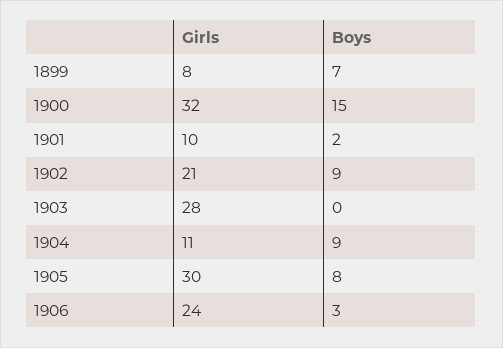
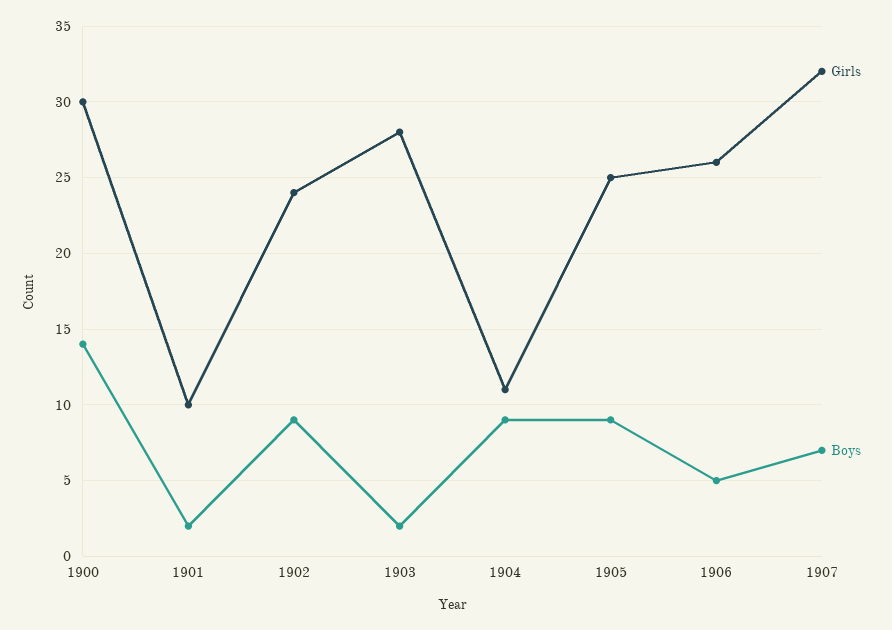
Girls, 1899: 8 -> none
Boys, 1899: 7 -> none
Girls, 1900: 32 -> 30
Boys, 1900: 15 -> 14
Girls, 1902: 21 -> 24
Boys, 1903: 0 -> 2
Girls, 1905: 30 -> 25
Boys, 1905: 8 -> 9
Girls, 1906: 24 -> 26
Boys, 1906: 3 -> 5
Girls, 1907: none -> 32
Boys, 1907: none -> 7

